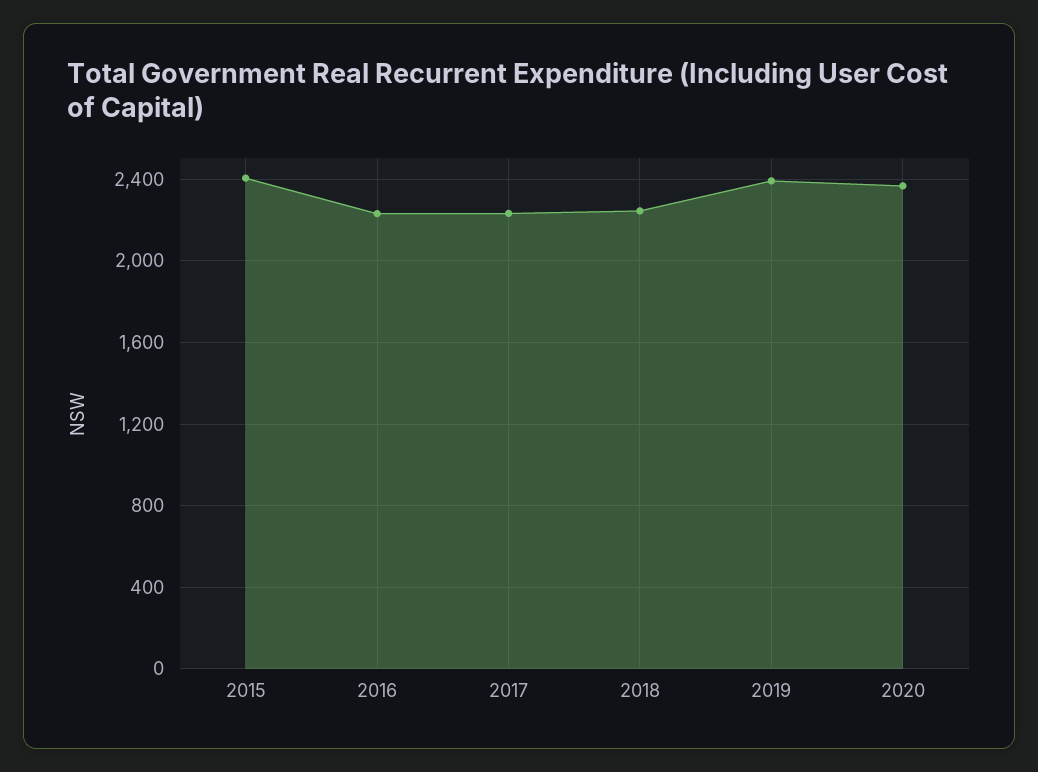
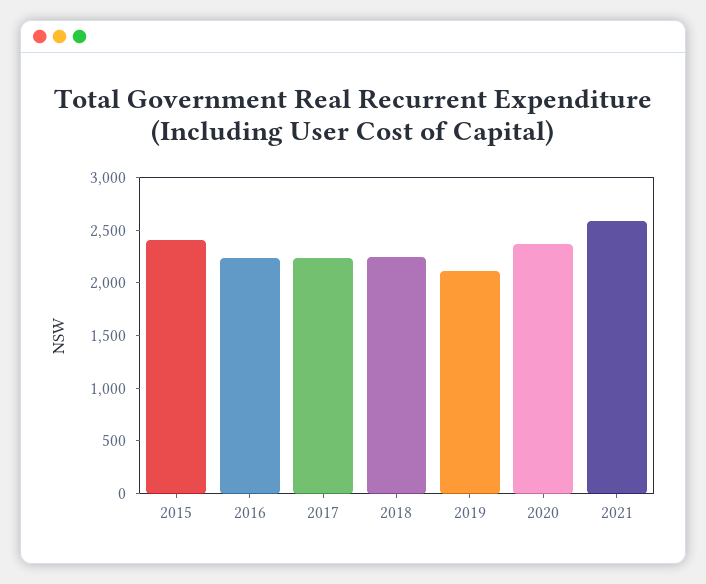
2019: 2400 -> 2100
2021: none -> 2600

